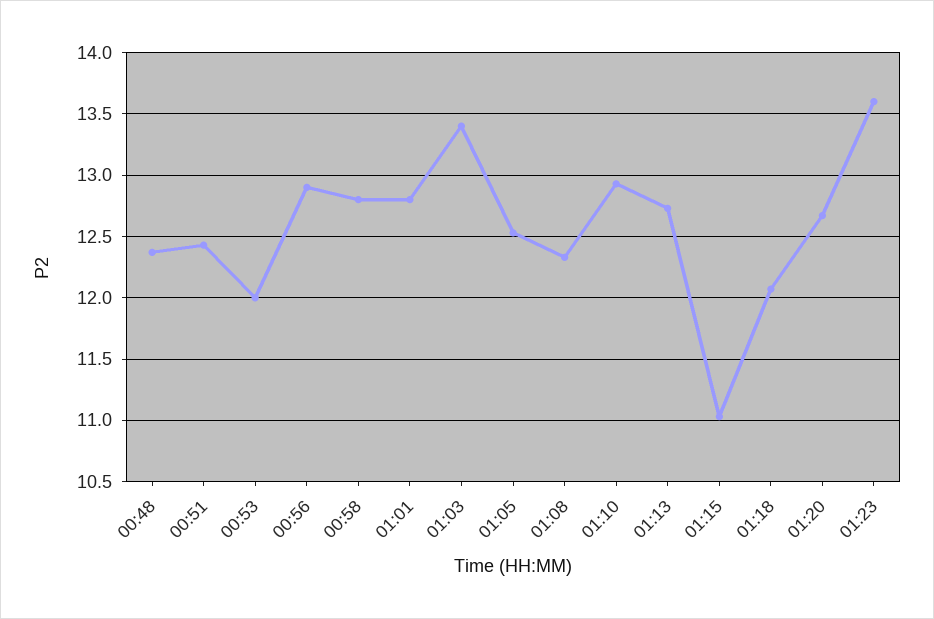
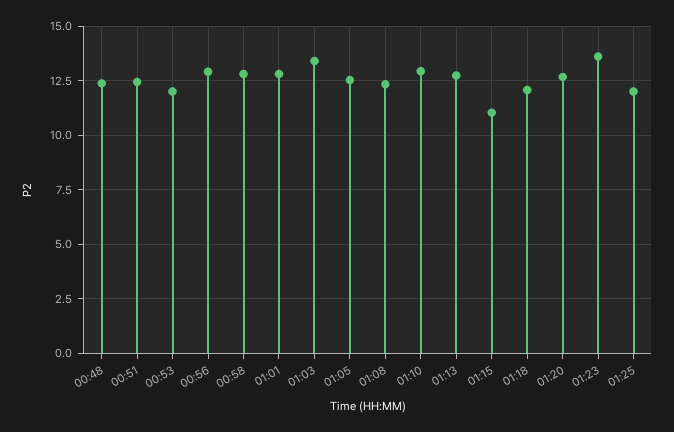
01:25: none -> 12

